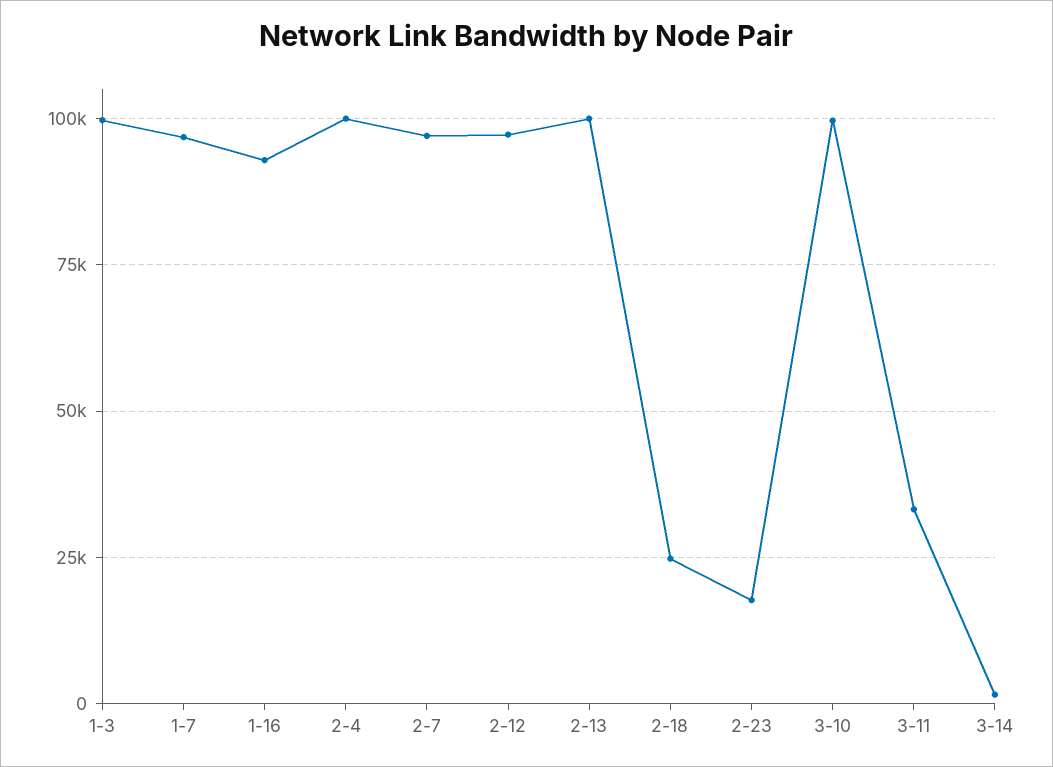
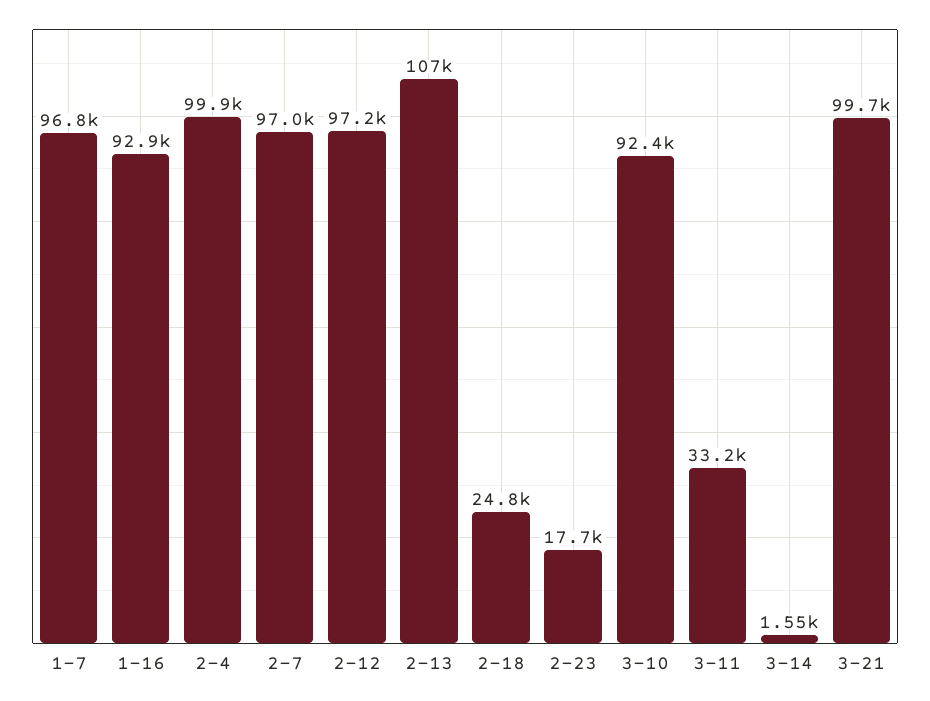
1-3: 100000 -> none
2-13: 100000 -> 107000
3-10: 100000 -> 92400
3-21: none -> 99700

